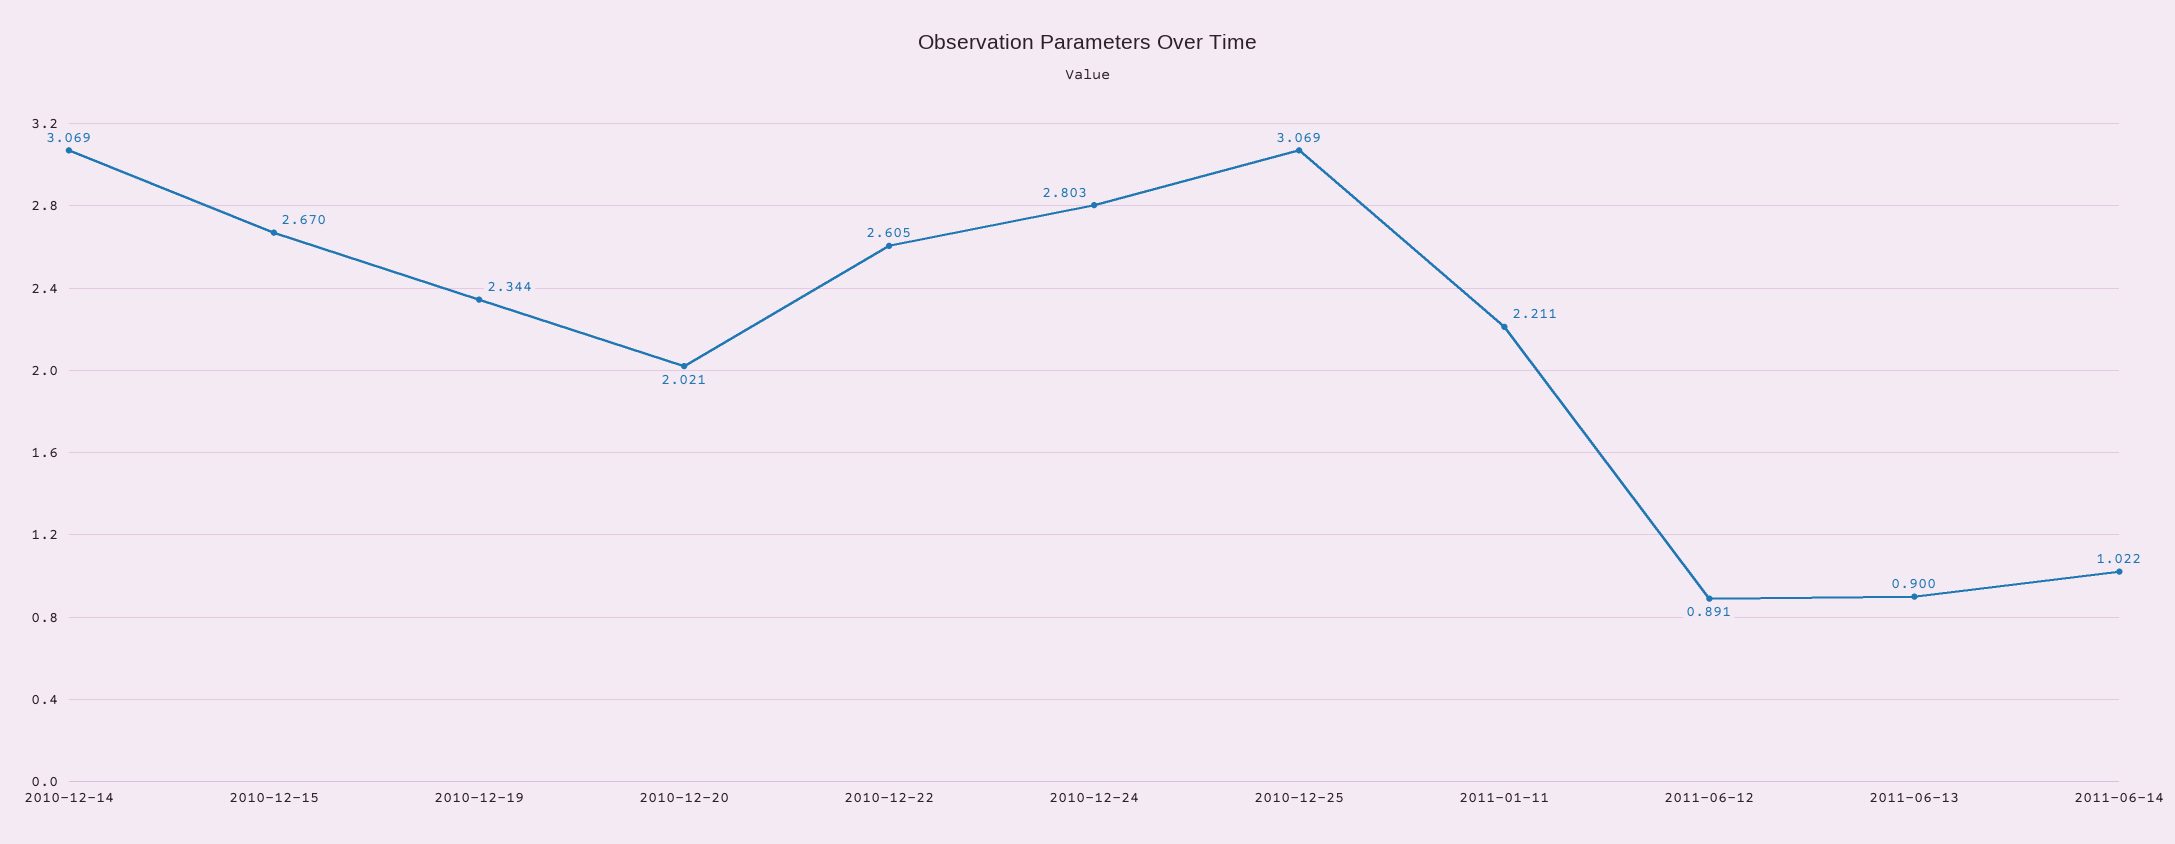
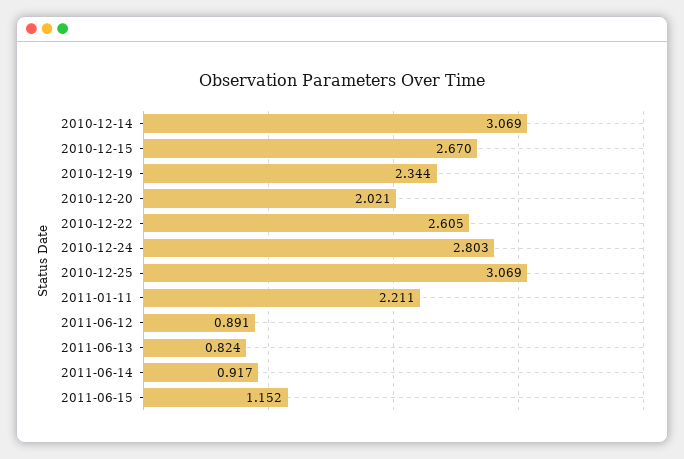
2011-06-13: 0.9 -> 0.824
2011-06-14: 1.022 -> 0.917
2011-06-15: none -> 1.152

